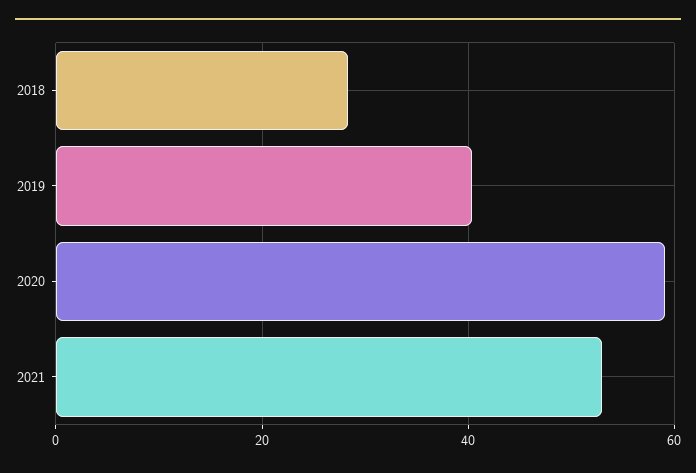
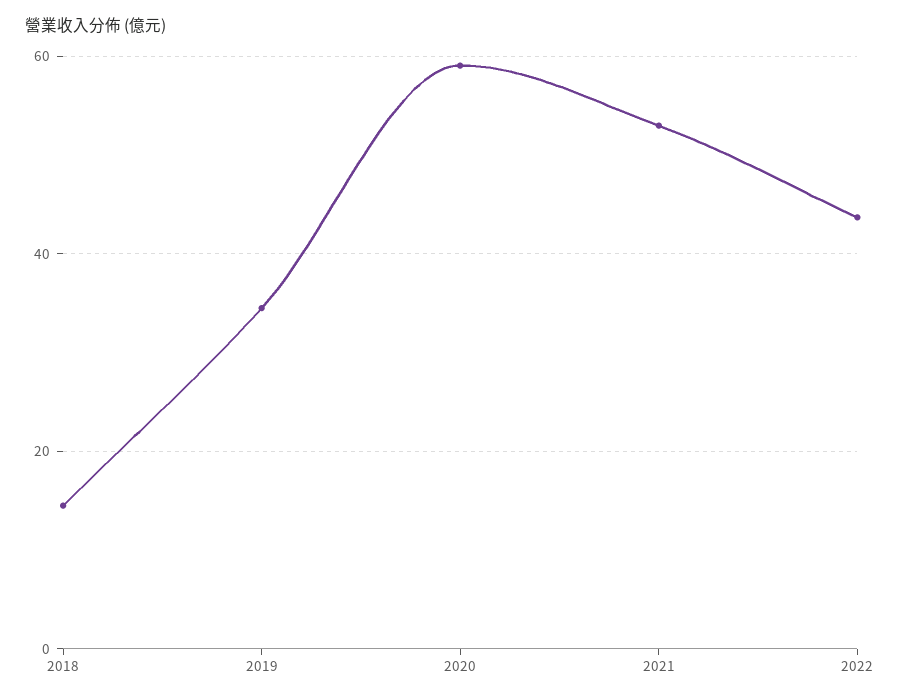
2018: 28 -> 14
2019: 40 -> 34
2022: none -> 44

